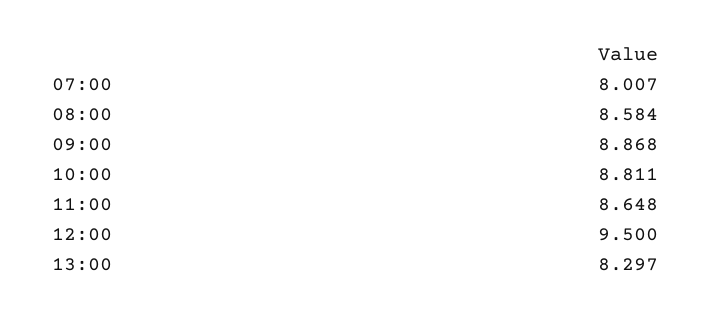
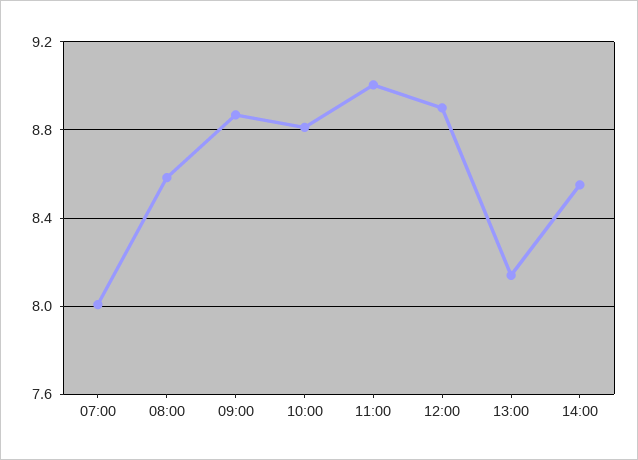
11:00: 8.648 -> 9
12:00: 9.5 -> 8.9
13:00: 8.297 -> 8.15
14:00: none -> 8.55

